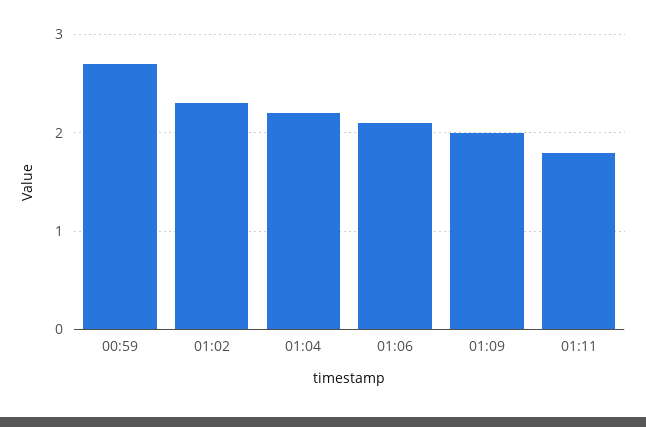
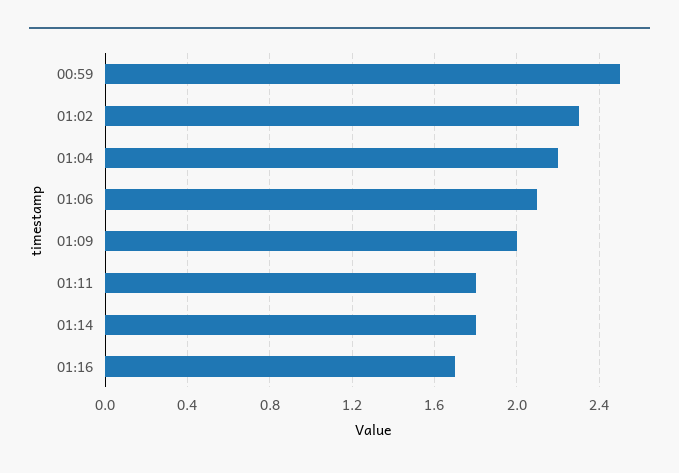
00:59: 2.7 -> 2.5
01:14: none -> 1.8
01:16: none -> 1.7

